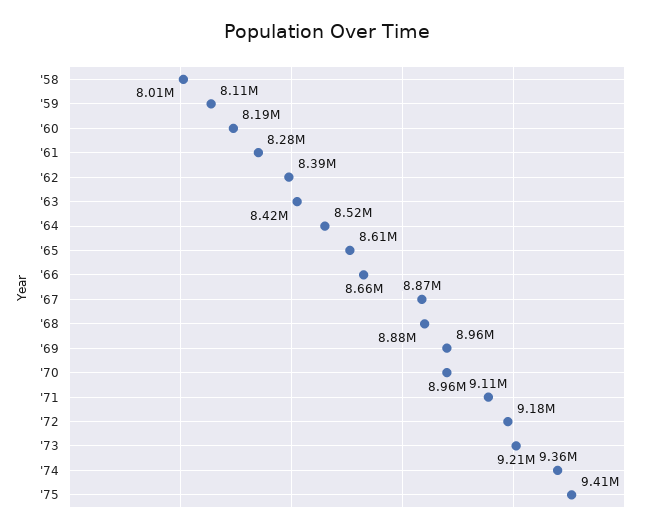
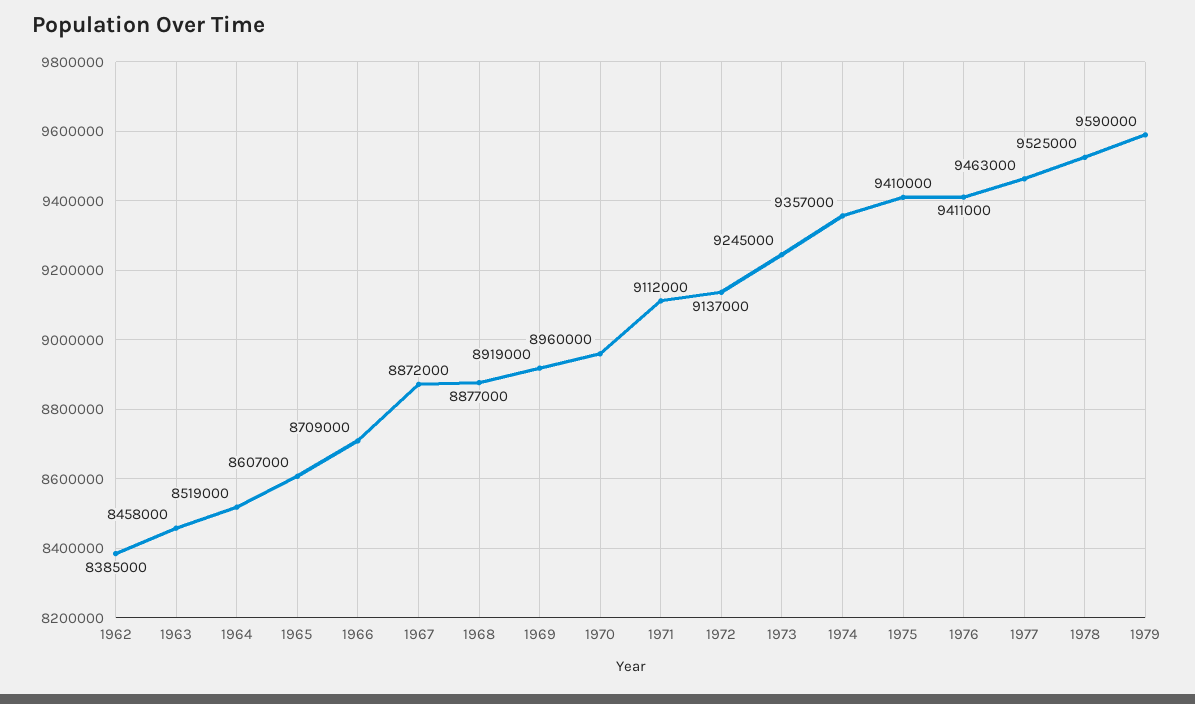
'58: 8010000 -> none
'59: 8110000 -> none
'60: 8190000 -> none
'61: 8280000 -> none
'63: 8420000 -> 8458000
'66: 8660000 -> 8709000
'69: 8960000 -> 8919000
'72: 9180000 -> 9137000
'73: 9210000 -> 9245000
1976: none -> 9411000
1977: none -> 9463000
1978: none -> 9525000
1979: none -> 9590000

